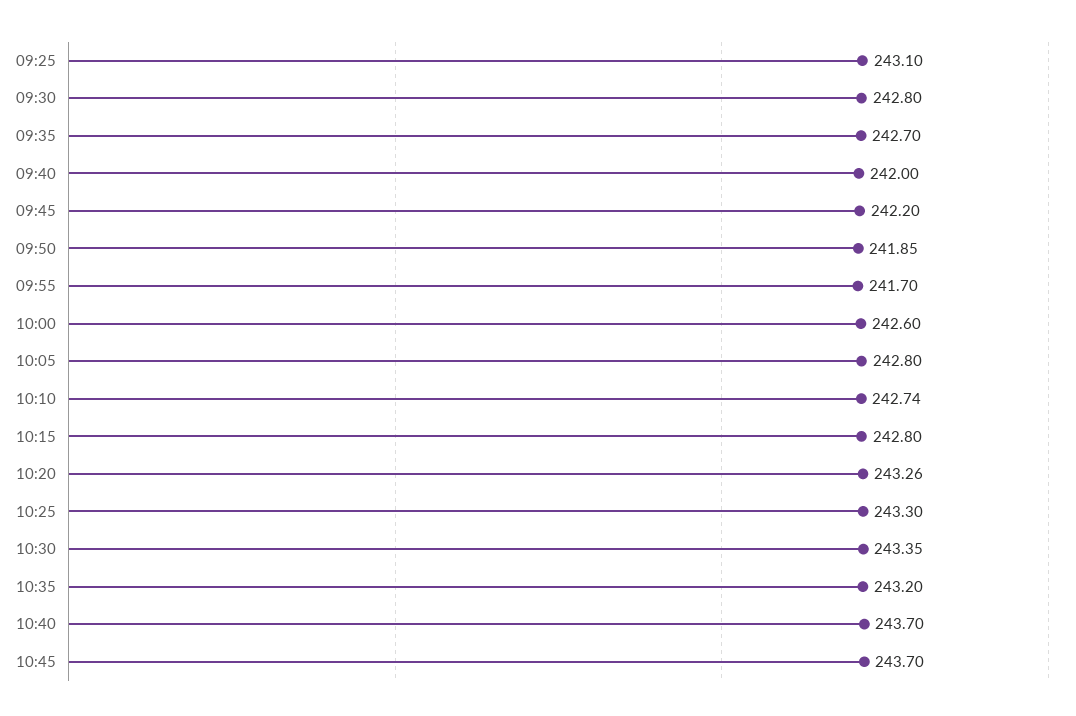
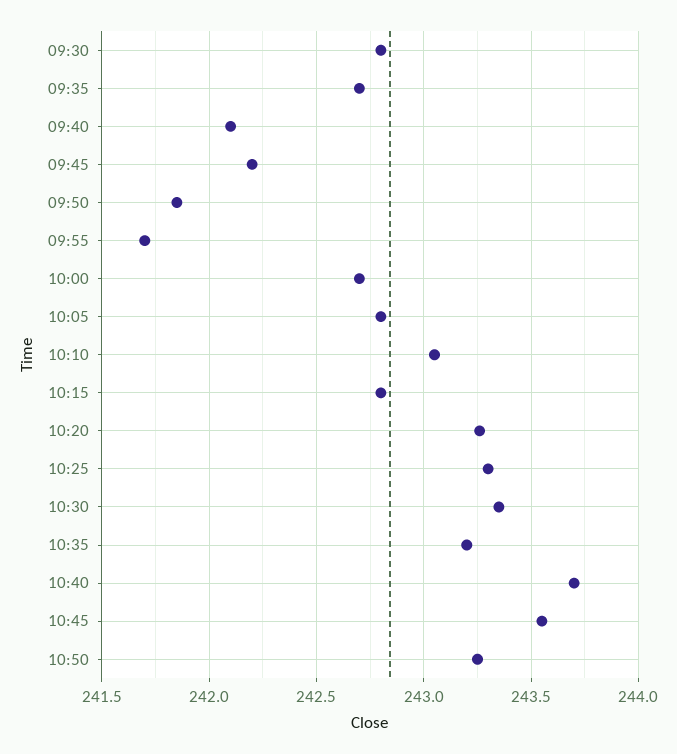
09:25: 243.1 -> none
09:40: 242 -> 242.1
10:00: 242.6 -> 242.7
10:10: 242.74 -> 243.05
10:45: 243.7 -> 243.55
10:50: none -> 243.25

